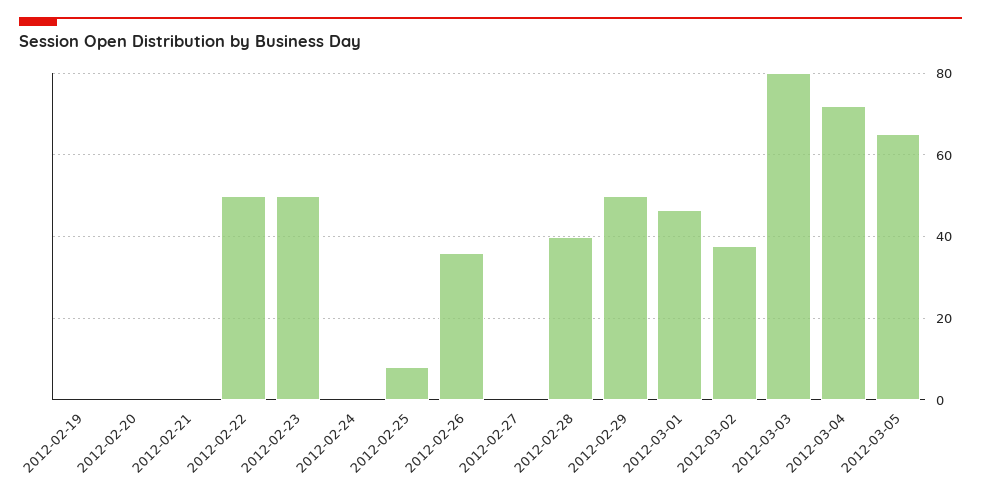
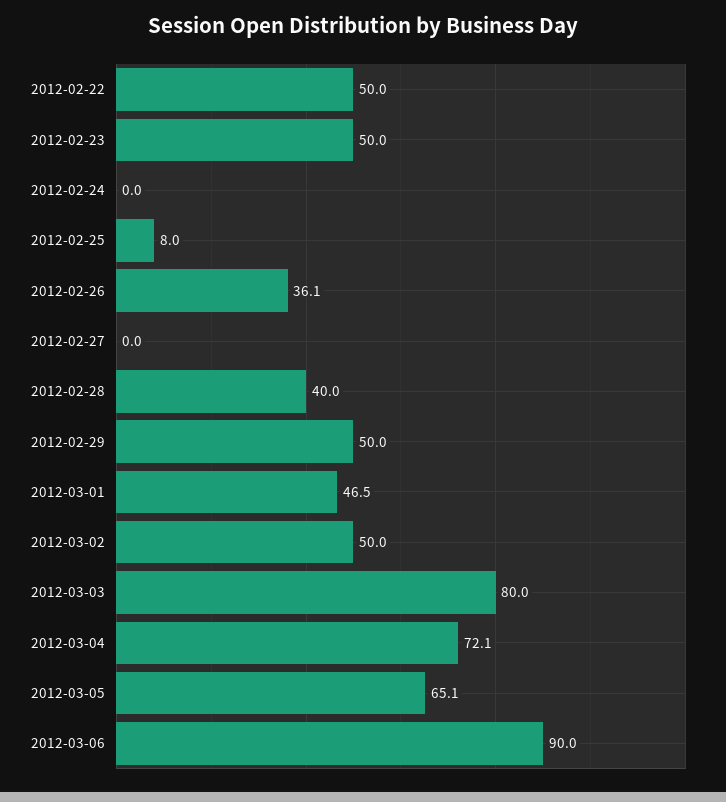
2012-02-19: 0 -> none
2012-02-20: 0 -> none
2012-02-21: 0 -> none
2012-03-02: 38 -> 50
2012-03-06: none -> 90

